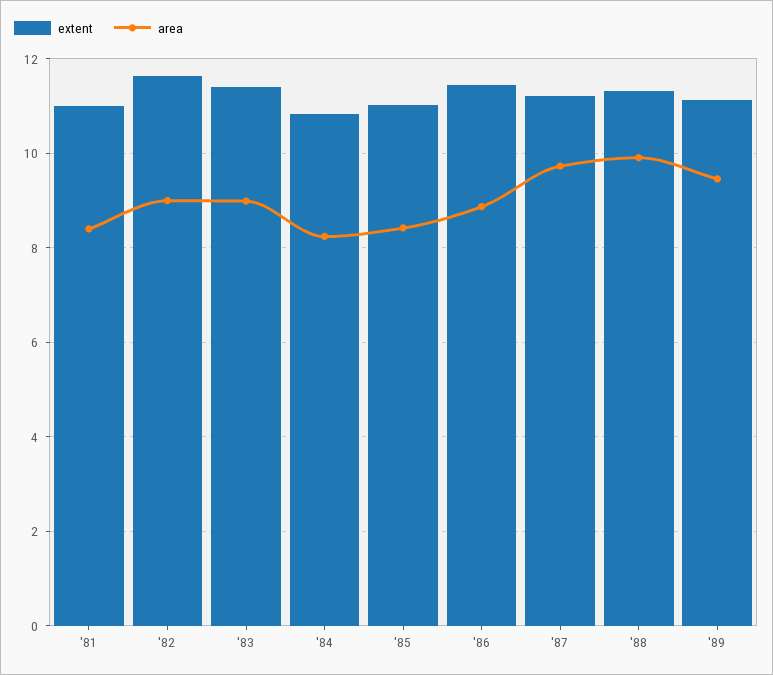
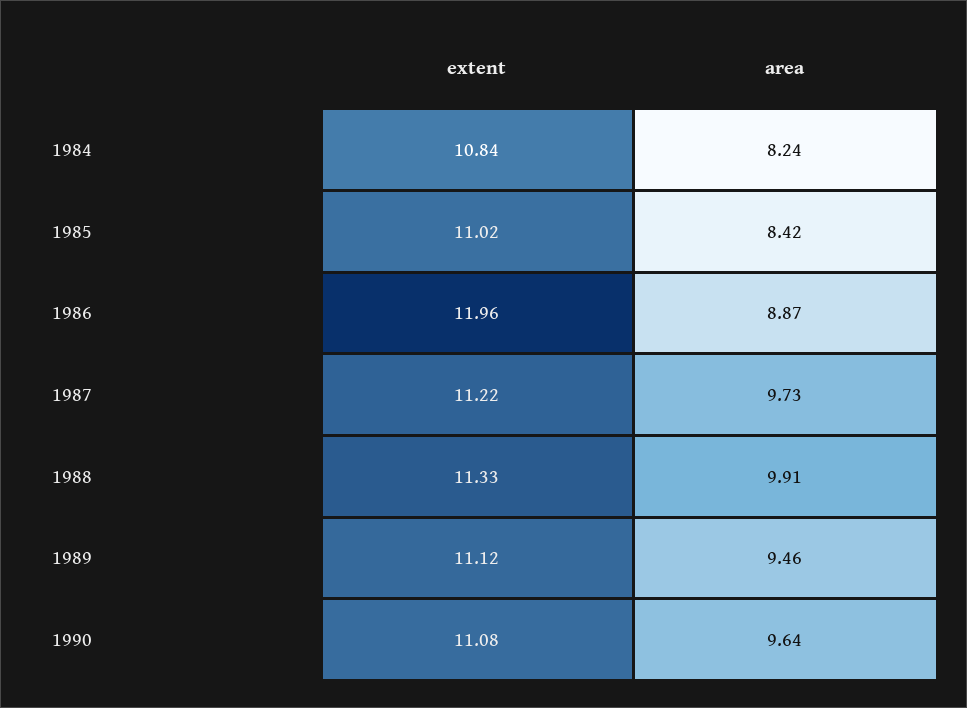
extent, '81: 11 -> none
area, '81: 8.4 -> none
extent, '82: 11.6 -> none
area, '82: 9 -> none
extent, '83: 11.4 -> none
area, '83: 9 -> none
extent, '86: 11.4 -> 11.96
extent, 1990: none -> 11.08
area, 1990: none -> 9.64

